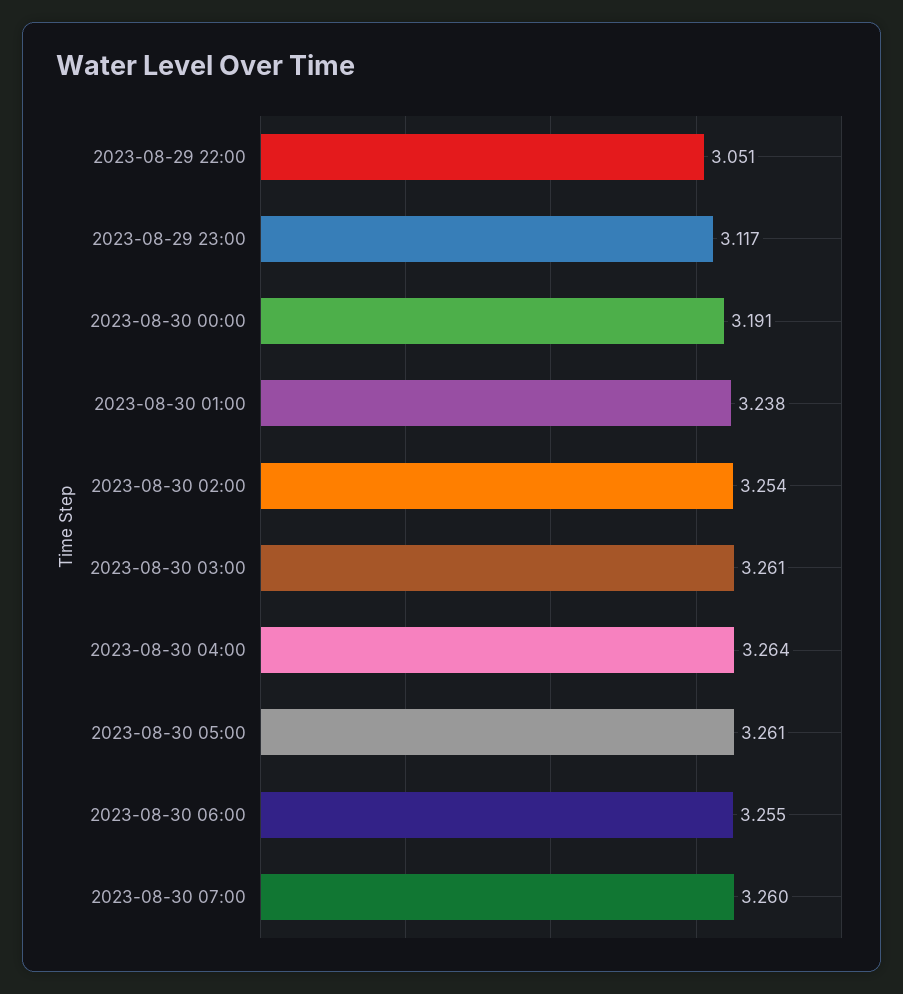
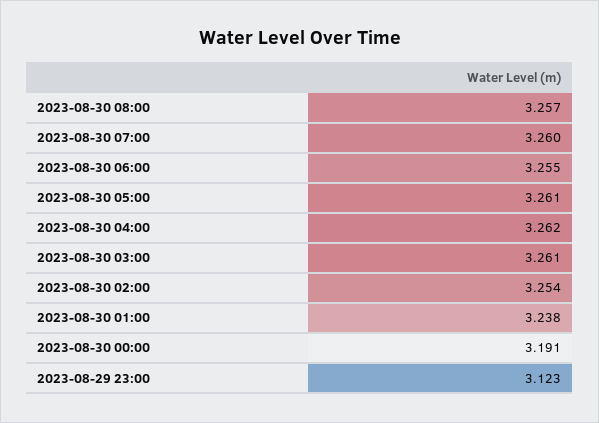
2023-08-29 22:00: 3.051 -> none
2023-08-29 23:00: 3.117 -> 3.123
2023-08-30 04:00: 3.264 -> 3.262
2023-08-30 08:00: none -> 3.257

